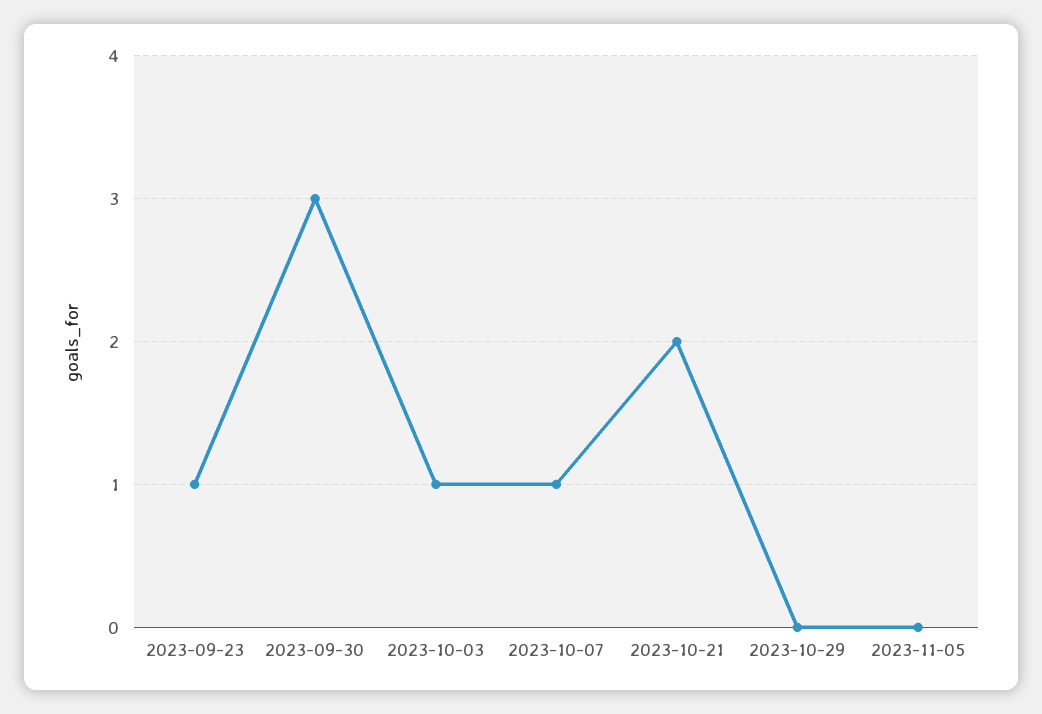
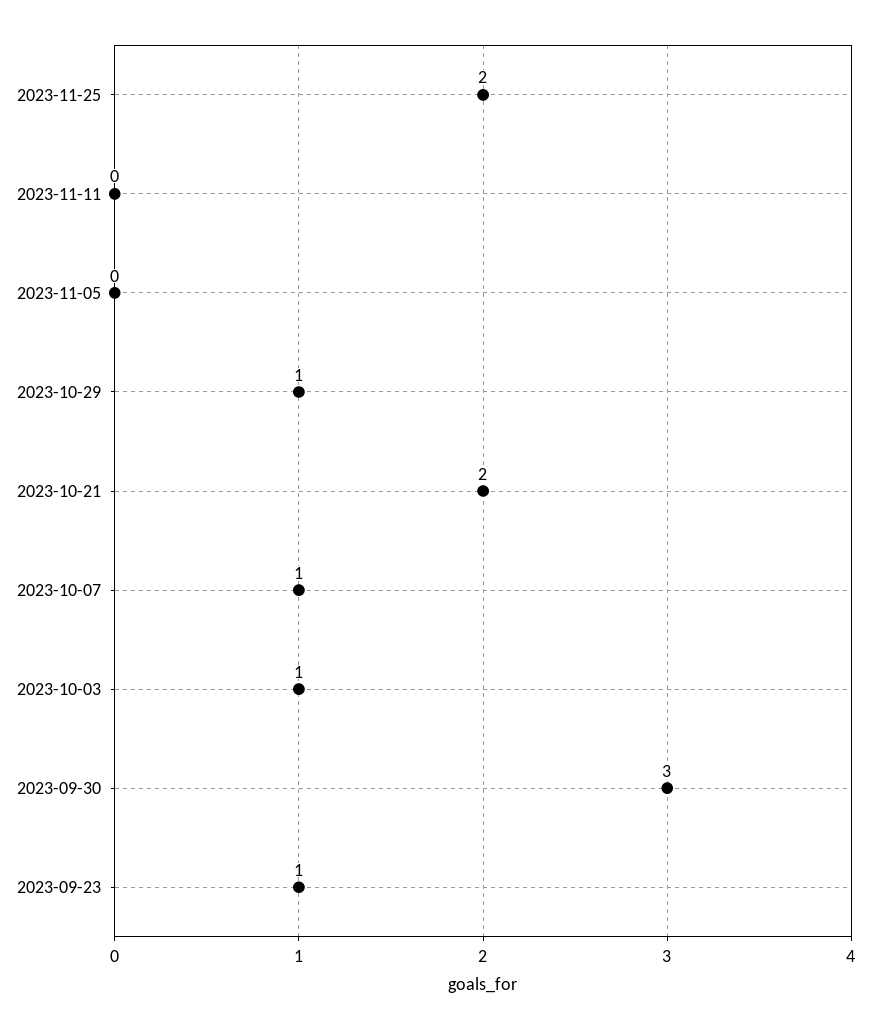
2023-10-29: 0 -> 1
2023-11-25: none -> 2
2023-11-11: none -> 0

